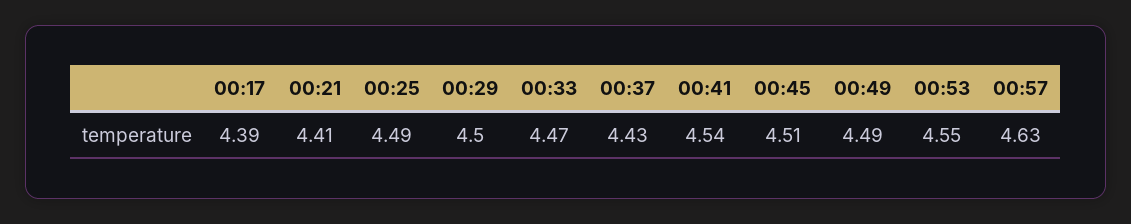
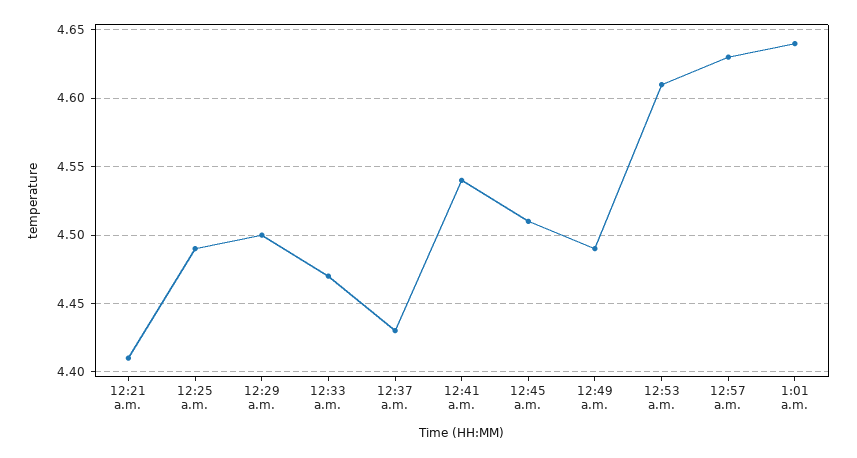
00:17: 4.39 -> none
00:53: 4.55 -> 4.61
1:01 a.m.: none -> 4.64

